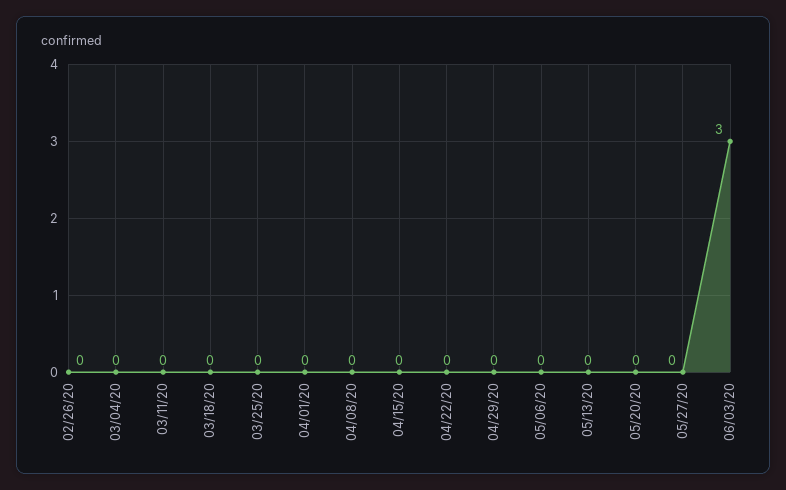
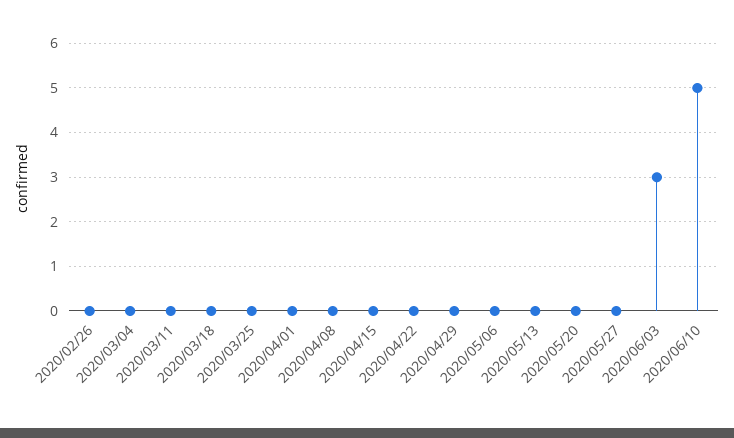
2020/06/10: none -> 5

